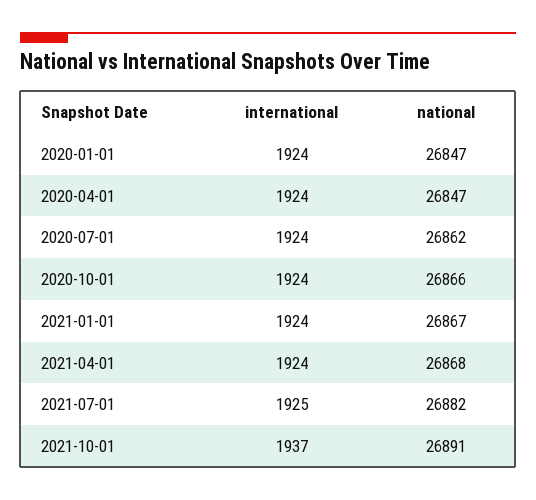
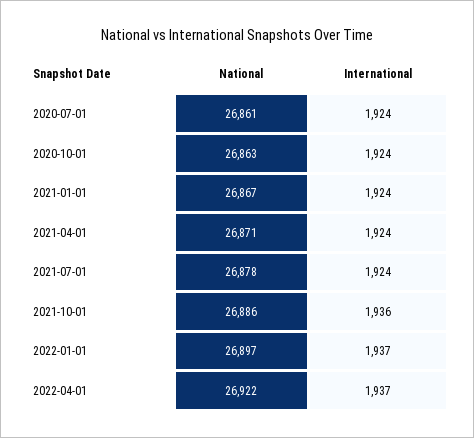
international, 2020-01-01: 1924 -> none
national, 2020-01-01: 26847 -> none
international, 2020-04-01: 1924 -> none
national, 2020-04-01: 26847 -> none
national, 2020-07-01: 26862 -> 26861
national, 2020-10-01: 26866 -> 26863
national, 2021-04-01: 26868 -> 26871
international, 2021-07-01: 1925 -> 1924
national, 2021-07-01: 26882 -> 26878
international, 2021-10-01: 1937 -> 1936
national, 2021-10-01: 26891 -> 26886
national, 2022-01-01: none -> 26897
international, 2022-01-01: none -> 1937
national, 2022-04-01: none -> 26922
international, 2022-04-01: none -> 1937

